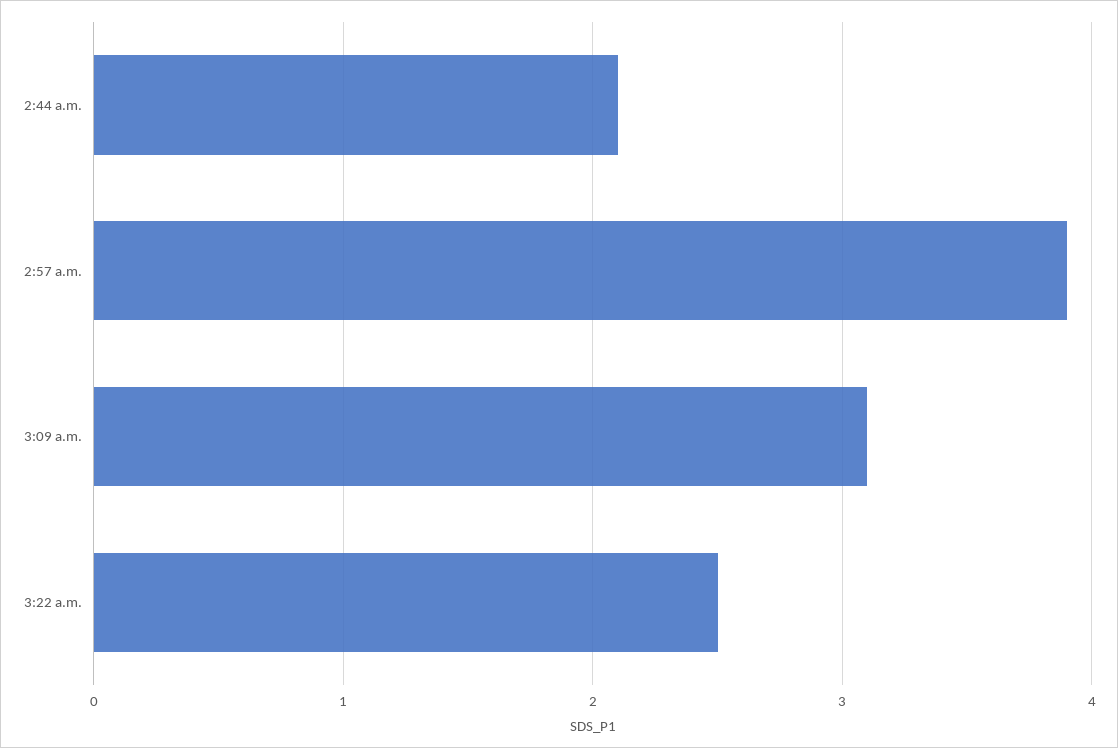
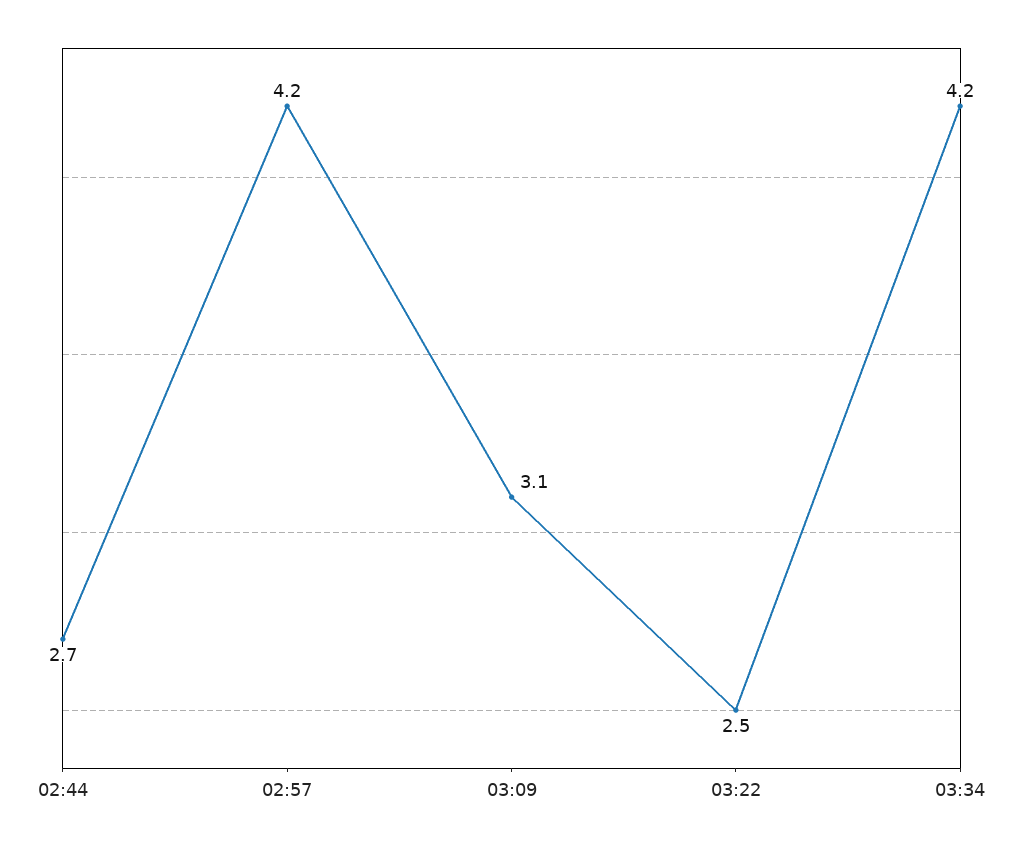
2:44 a.m.: 2.1 -> 2.7
2:57 a.m.: 3.9 -> 4.2
03:34: none -> 4.2

